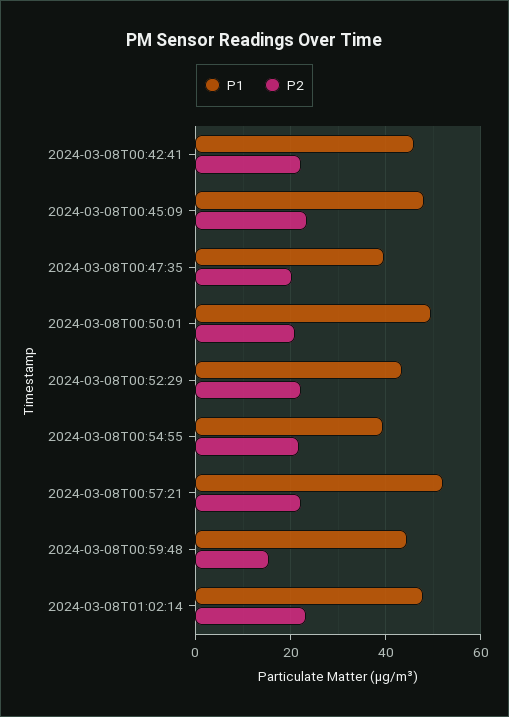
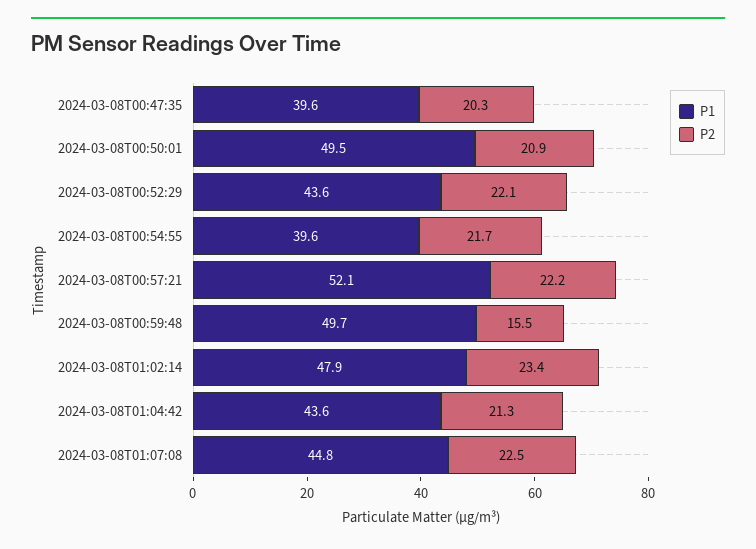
P1, 2024-03-08T00:42:41: 46 -> none
P2, 2024-03-08T00:42:41: 22 -> none
P1, 2024-03-08T00:45:09: 48 -> none
P2, 2024-03-08T00:45:09: 24 -> none
P1, 2024-03-08T00:59:48: 44 -> 49.7
P1, 2024-03-08T01:04:42: none -> 43.6
P2, 2024-03-08T01:04:42: none -> 21.3
P1, 2024-03-08T01:07:08: none -> 44.8
P2, 2024-03-08T01:07:08: none -> 22.5

